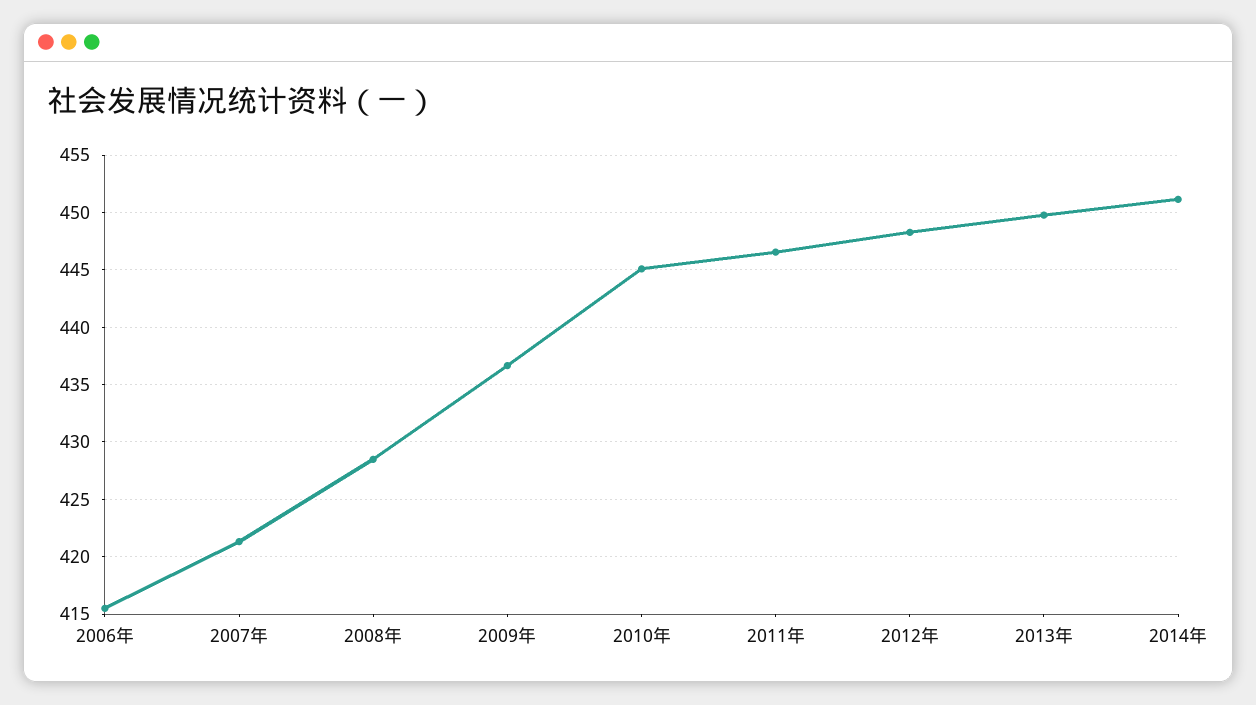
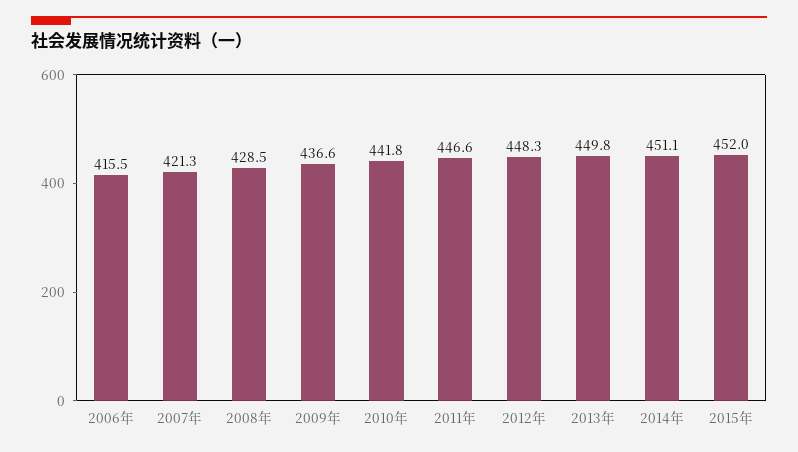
2010年: 445 -> 441.8
2015年: none -> 452

